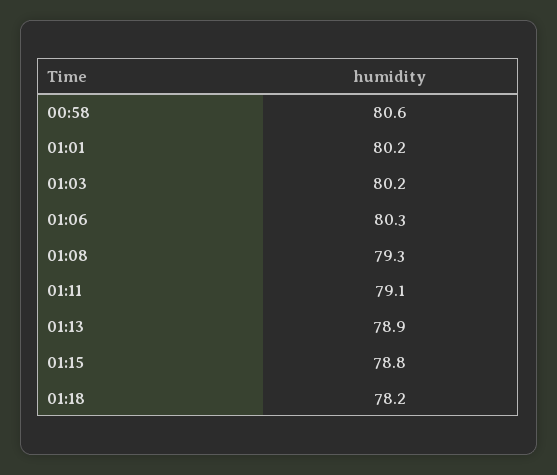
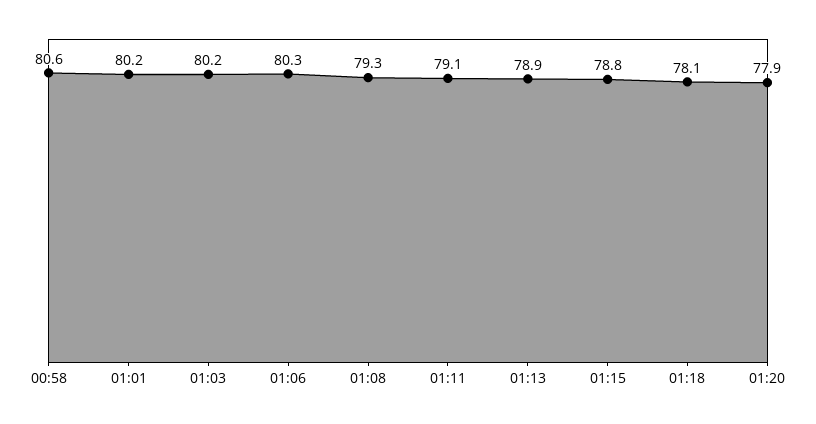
01:18: 78.2 -> 78.1
01:20: none -> 77.9

